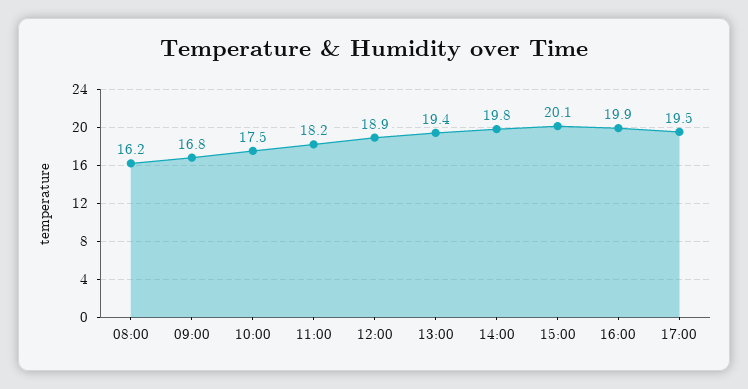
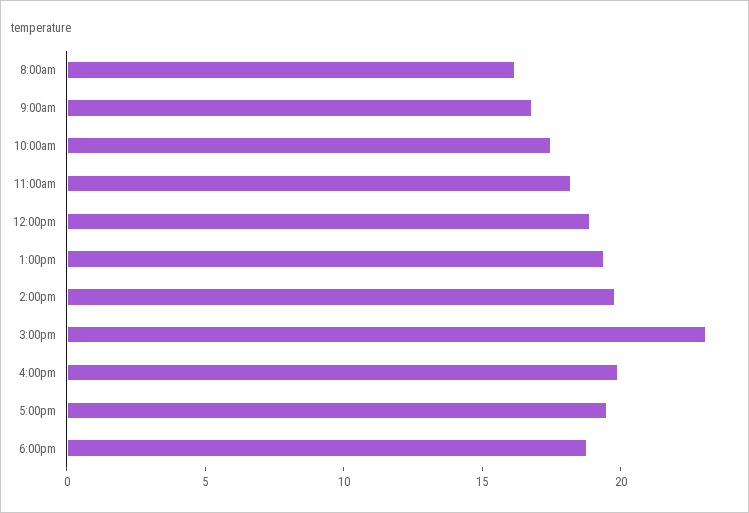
15:00: 20.1 -> 23
6:00pm: none -> 19

